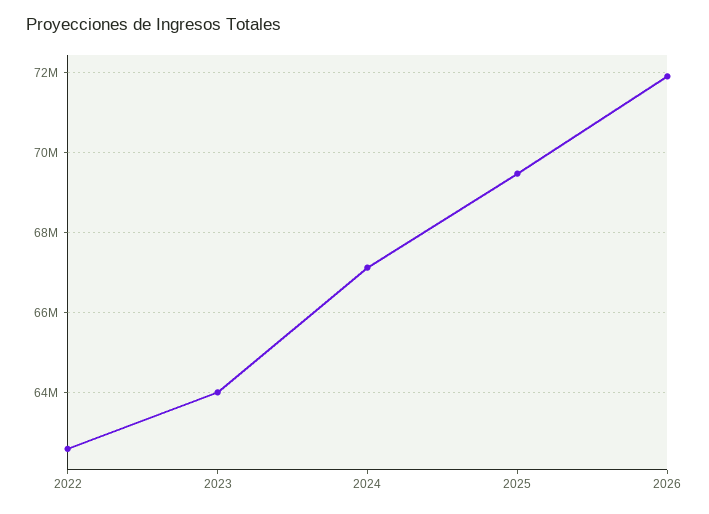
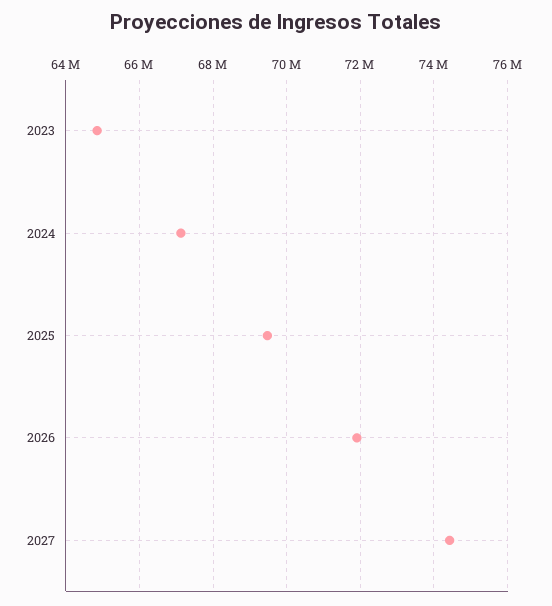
2022: 62600000 -> none
2023: 64000000 -> 64800000
2027: none -> 74400000

